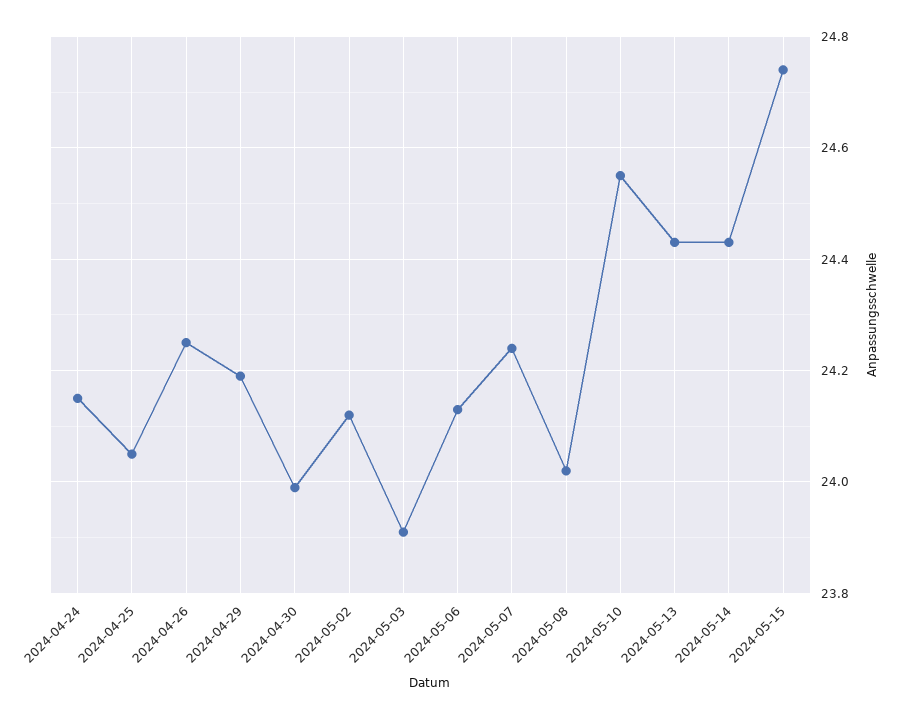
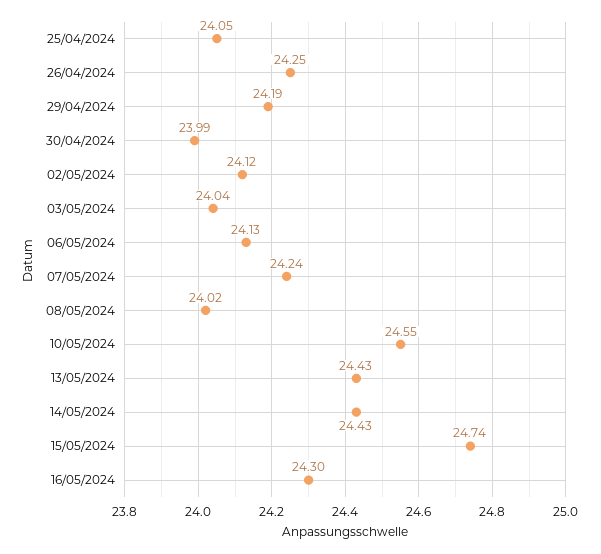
2024-04-24: 24.15 -> none
2024-05-03: 23.9 -> 24.04
16/05/2024: none -> 24.3

